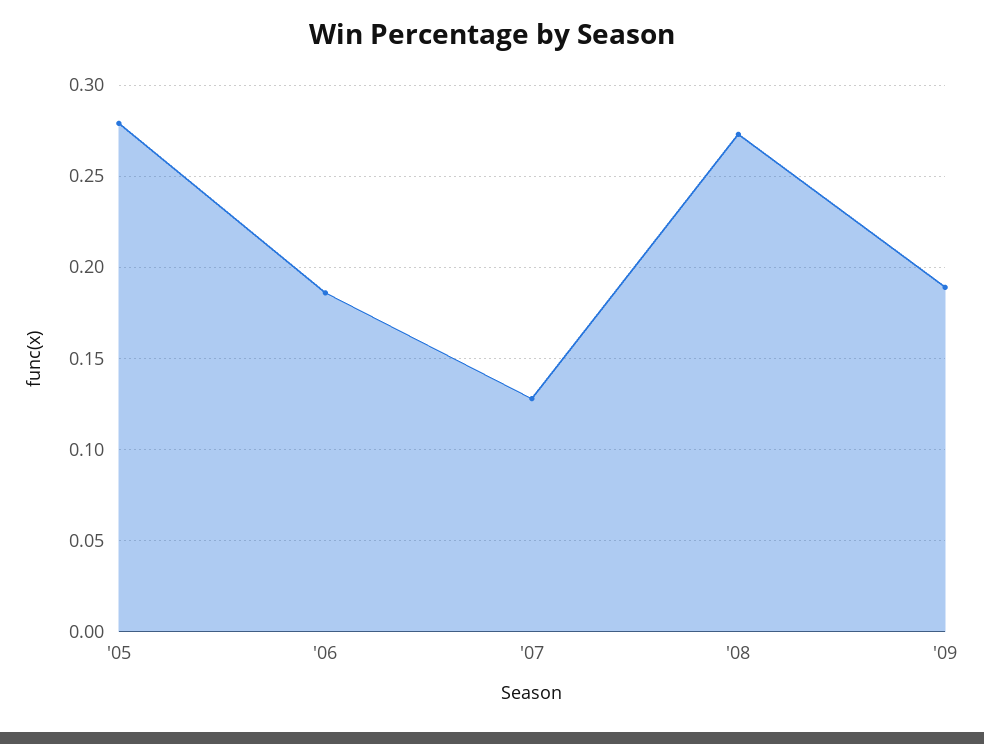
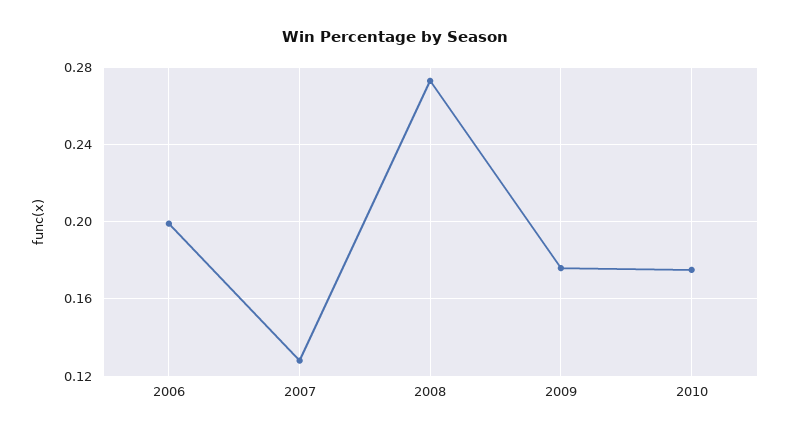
'05: 0.28 -> none
'06: 0.185 -> 0.2
'09: 0.19 -> 0.175
2010: none -> 0.175

